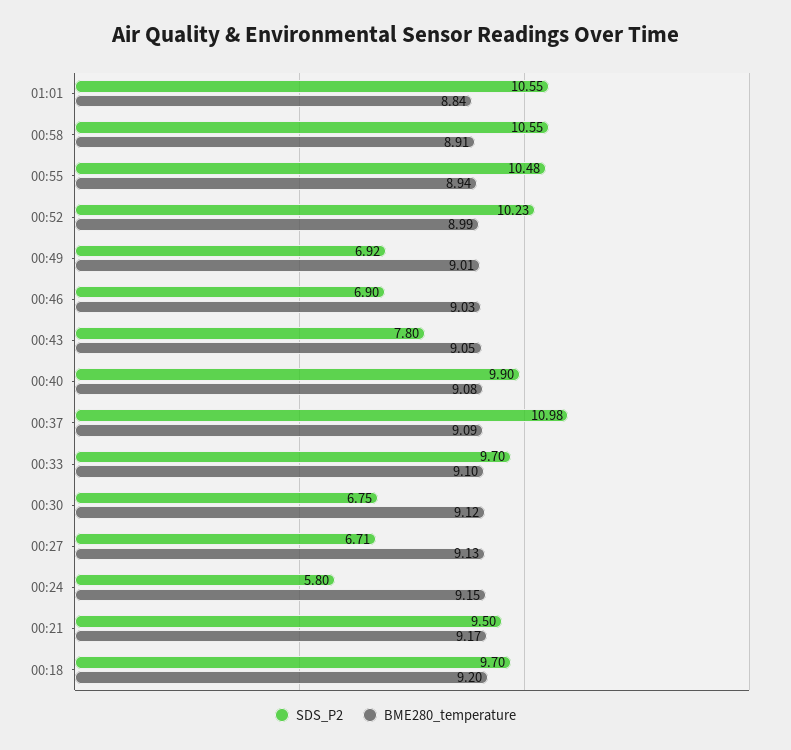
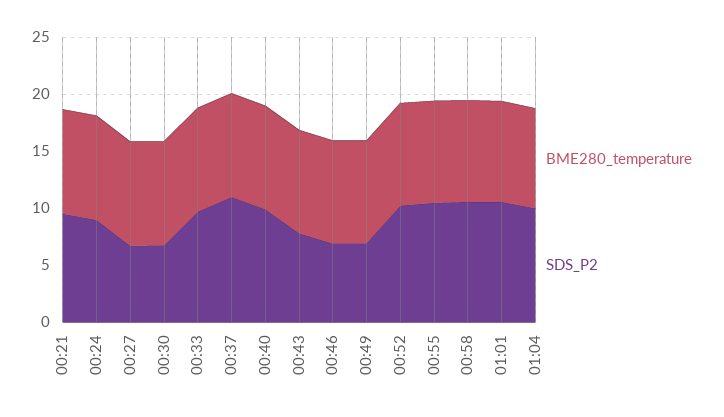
SDS_P2, 00:24: 5.8 -> 9
SDS_P2, 00:18: 9.7 -> none
BME280_temperature, 00:18: 9.2 -> none
BME280_temperature, 01:04: none -> 9
SDS_P2, 01:04: none -> 10

